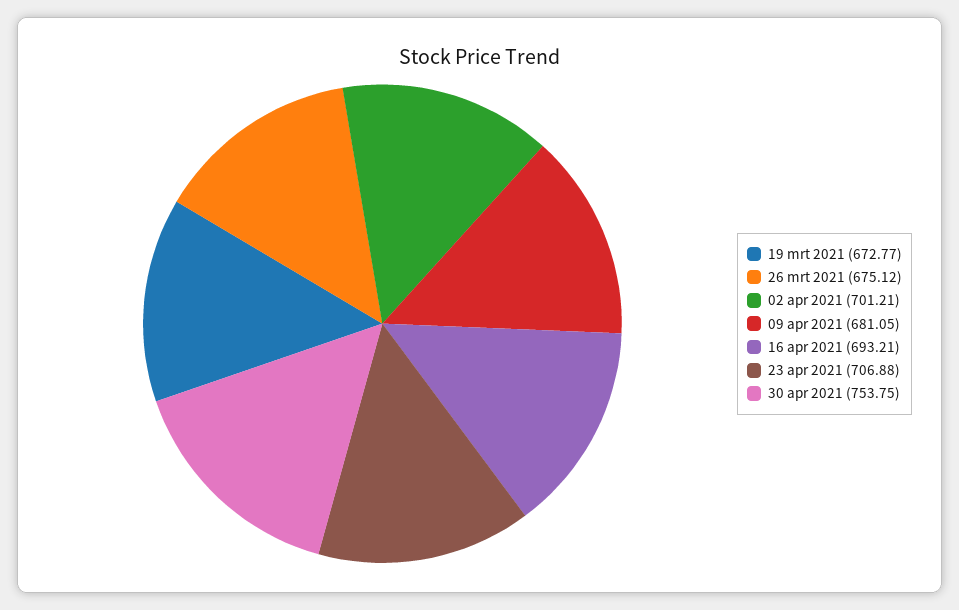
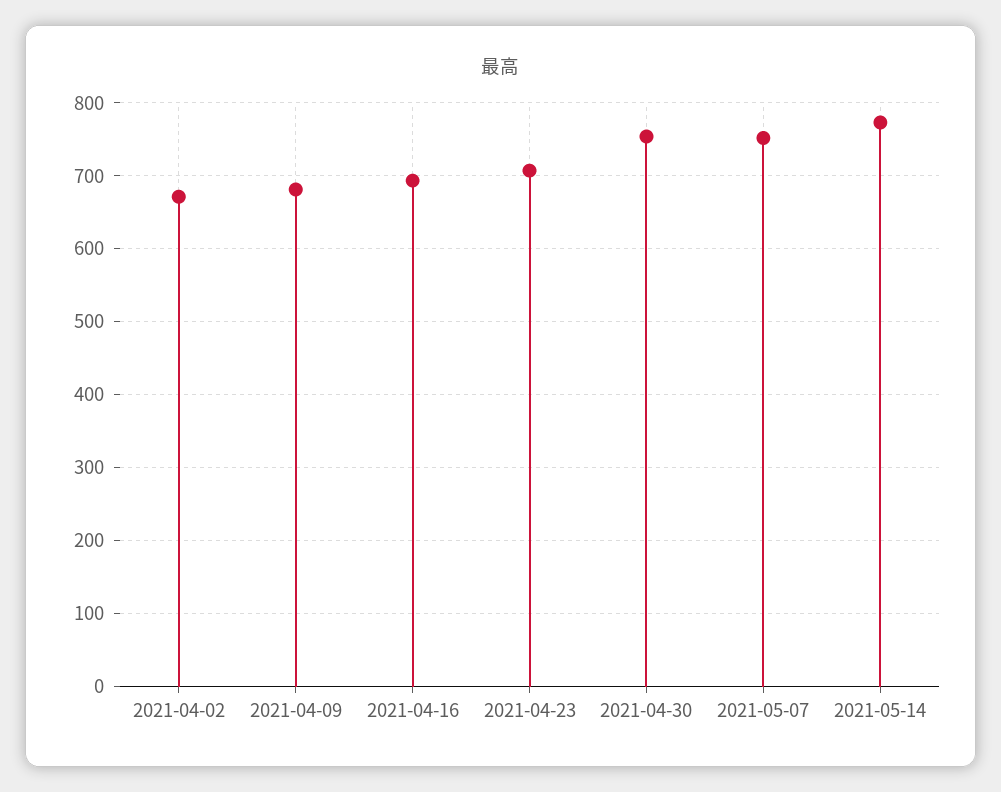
19 mrt 2021: 672.77 -> none
26 mrt 2021: 675.12 -> none
02 apr 2021: 701.21 -> 670
2021-05-07: none -> 750
2021-05-14: none -> 770

